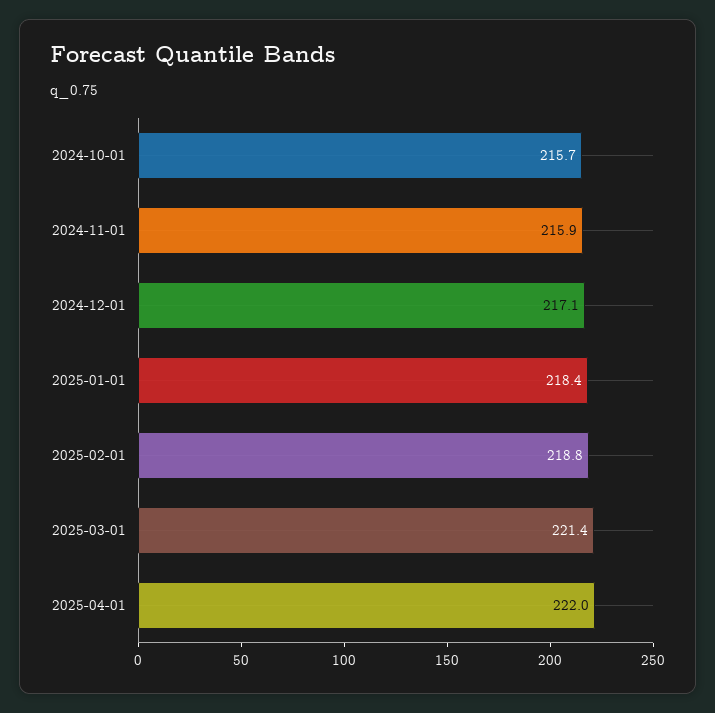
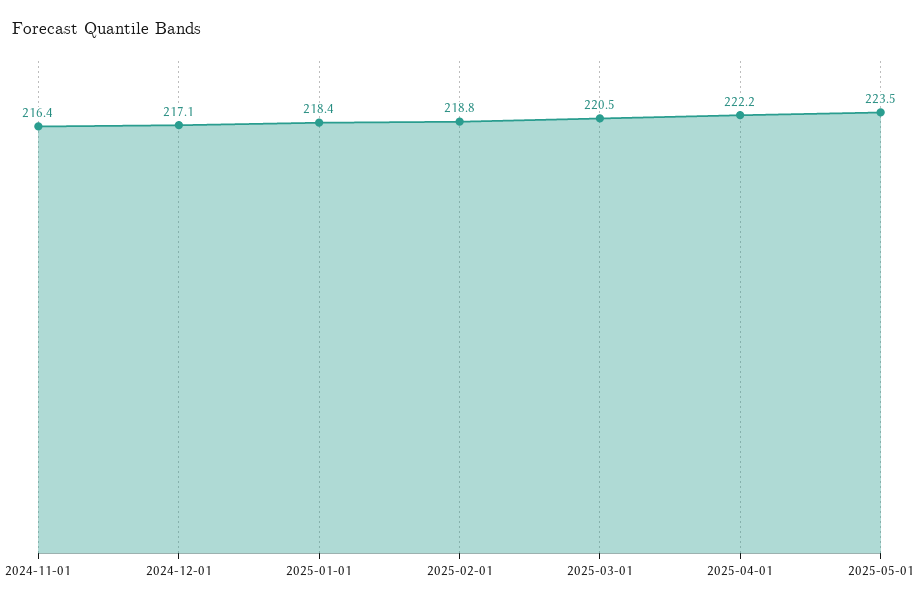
2024-10-01: 215.7 -> none
2024-11-01: 215.9 -> 216.4
2025-03-01: 221.4 -> 220.5
2025-04-01: 222 -> 222.2
2025-05-01: none -> 223.5

